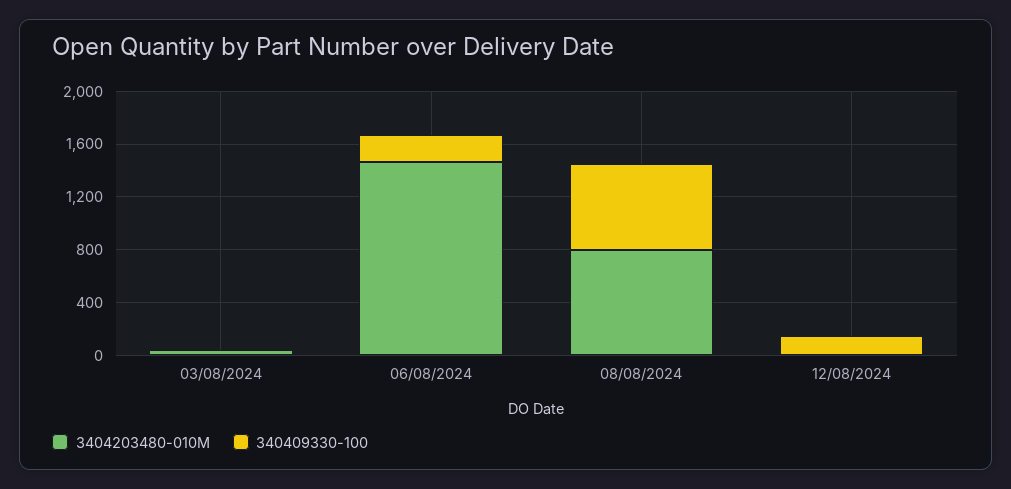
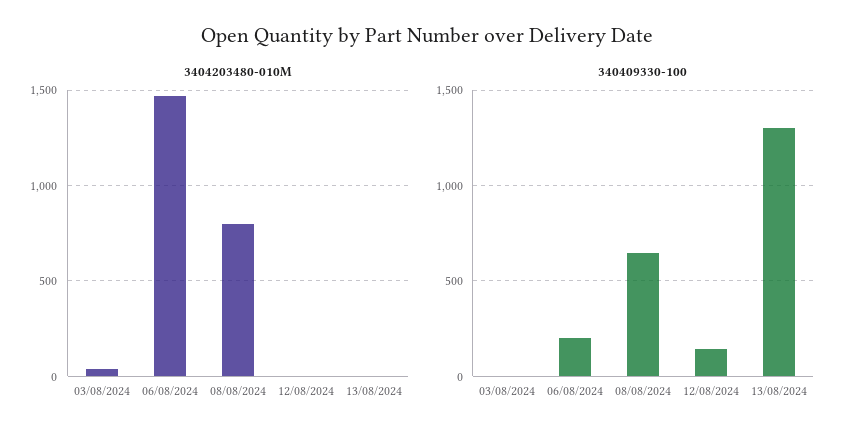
3404203480-010M, 13/08/2024: none -> 0
340409330-100, 13/08/2024: none -> 1300

